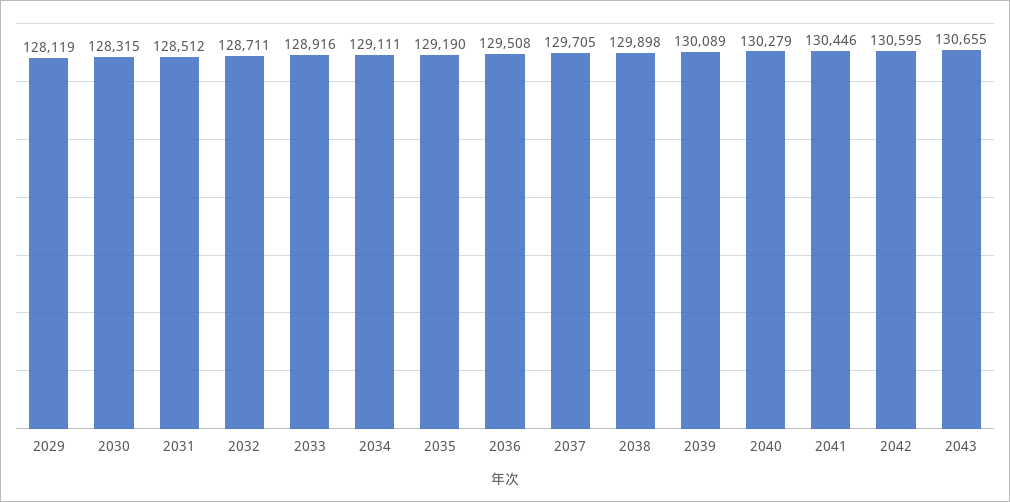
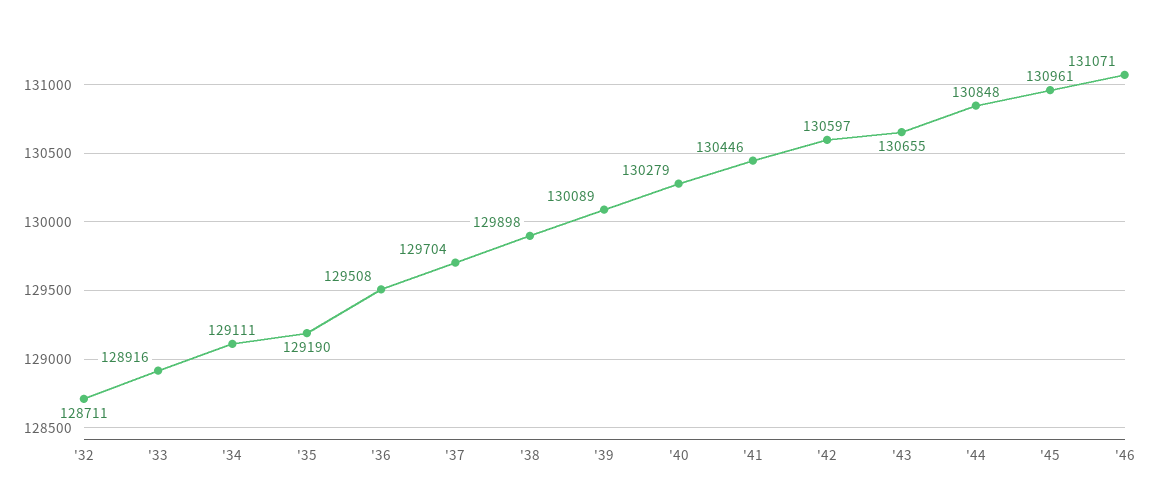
2029: 128119 -> none
2030: 128315 -> none
2031: 128512 -> none
2037: 129705 -> 129704
2042: 130595 -> 130597
'44: none -> 130848
'45: none -> 130961
'46: none -> 131071

